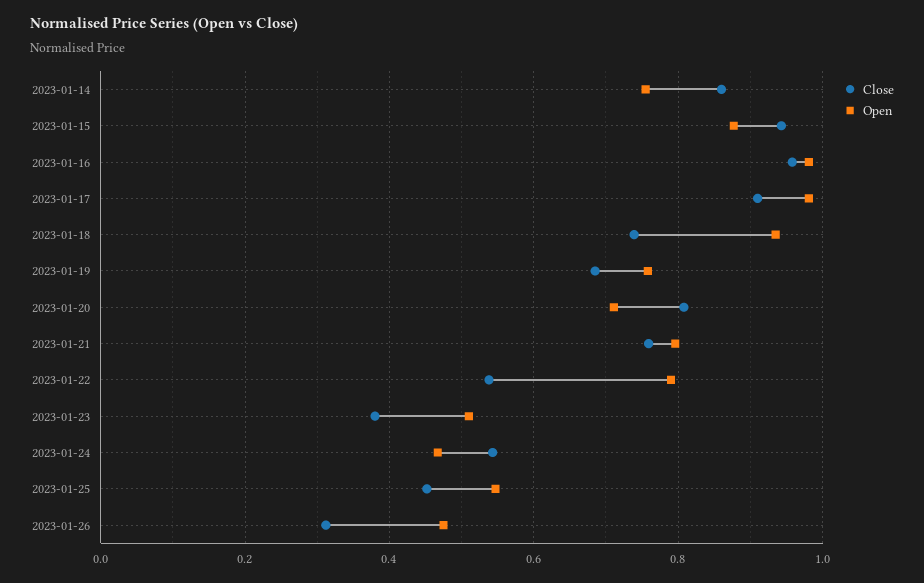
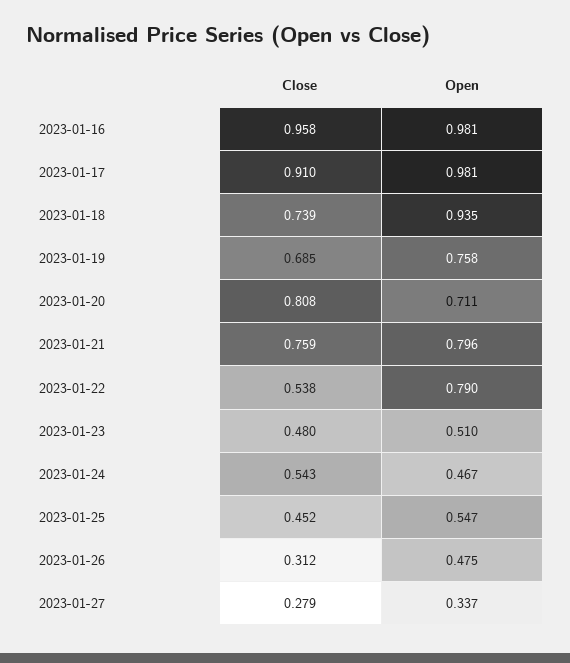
Close, 2023-01-14: 0.86 -> none
Open, 2023-01-14: 0.76 -> none
Close, 2023-01-15: 0.94 -> none
Open, 2023-01-15: 0.88 -> none
Close, 2023-01-23: 0.38 -> 0.48
Close, 2023-01-27: none -> 0.279
Open, 2023-01-27: none -> 0.337

